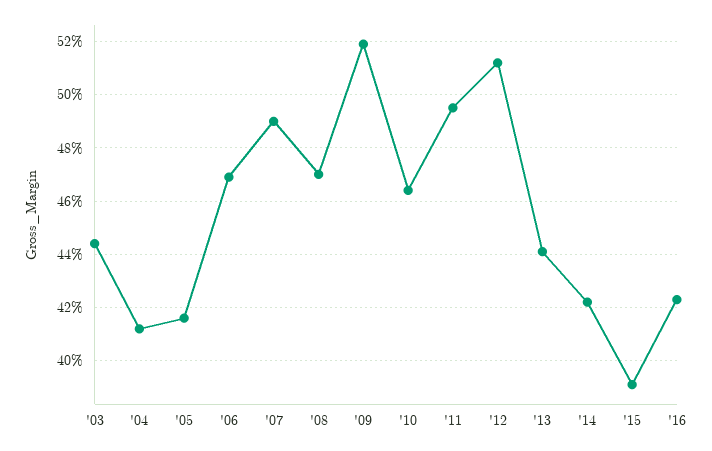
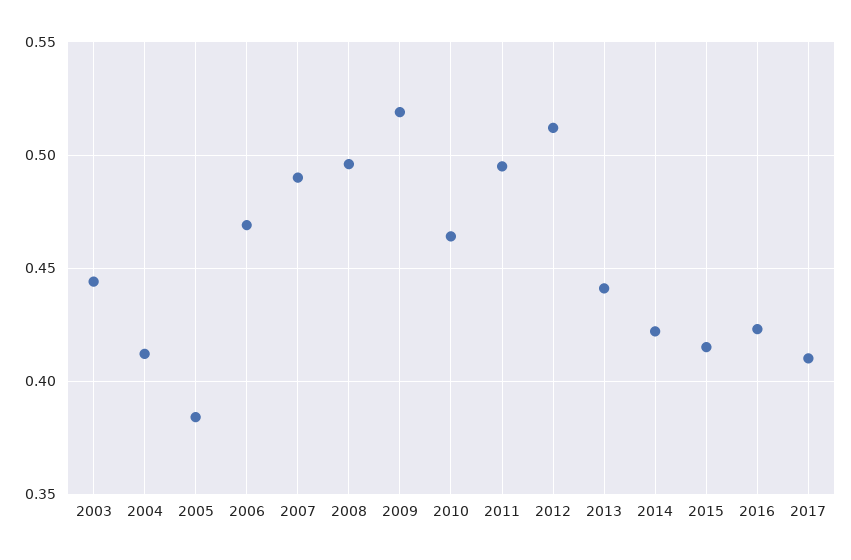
'05: 0.415 -> 0.385
'08: 0.47 -> 0.495
'15: 0.39 -> 0.415
2017: none -> 0.41

